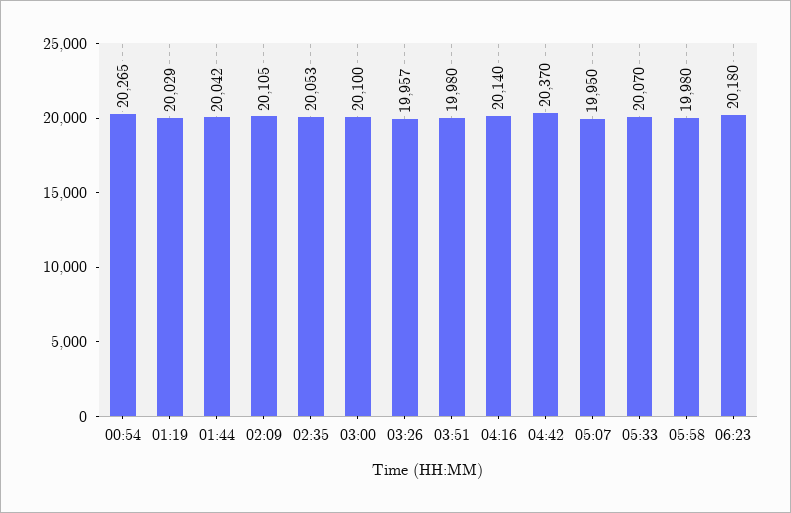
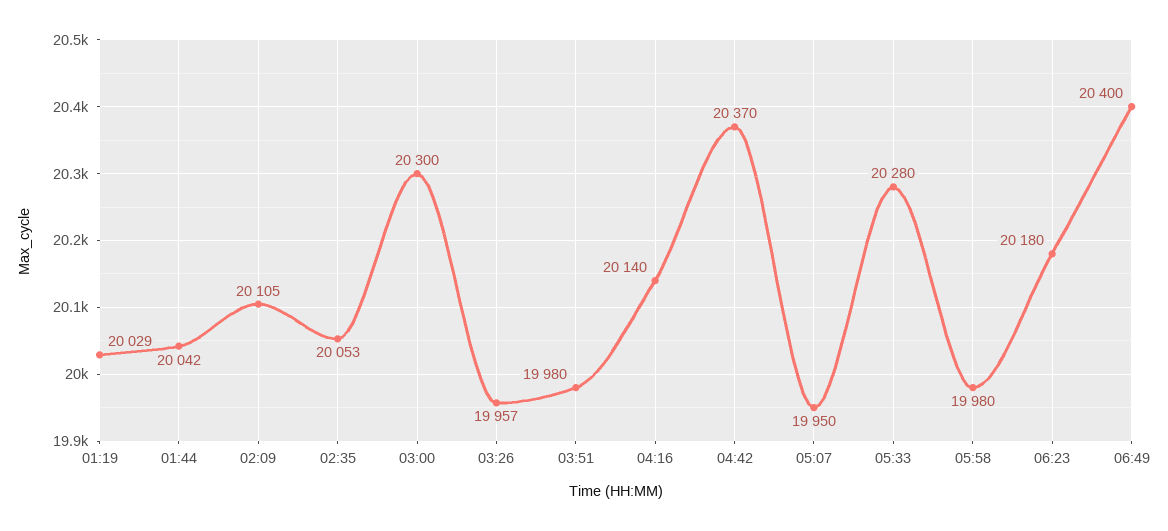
00:54: 20265 -> none
03:00: 20100 -> 20300
05:33: 20070 -> 20280
06:49: none -> 20400

